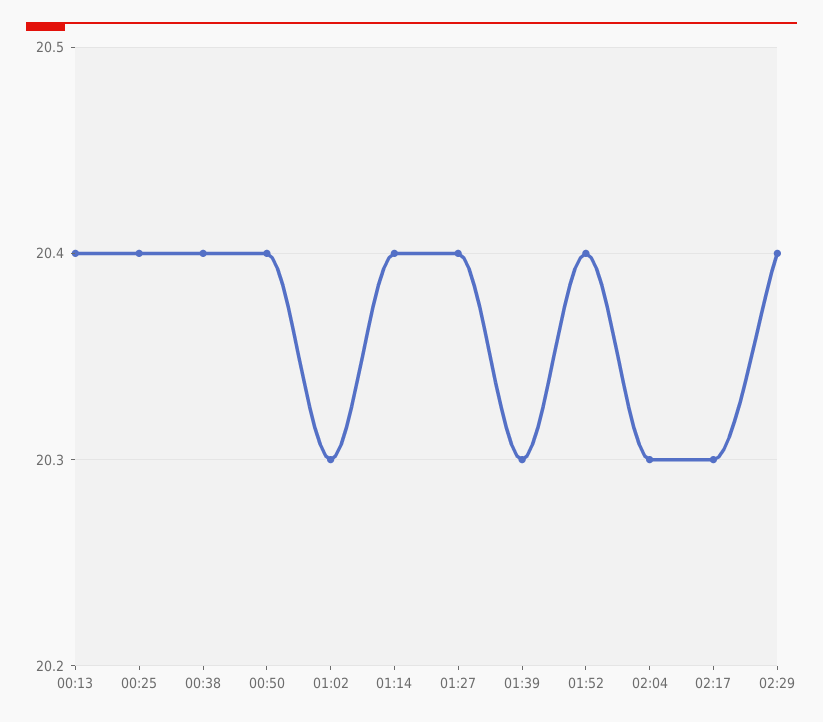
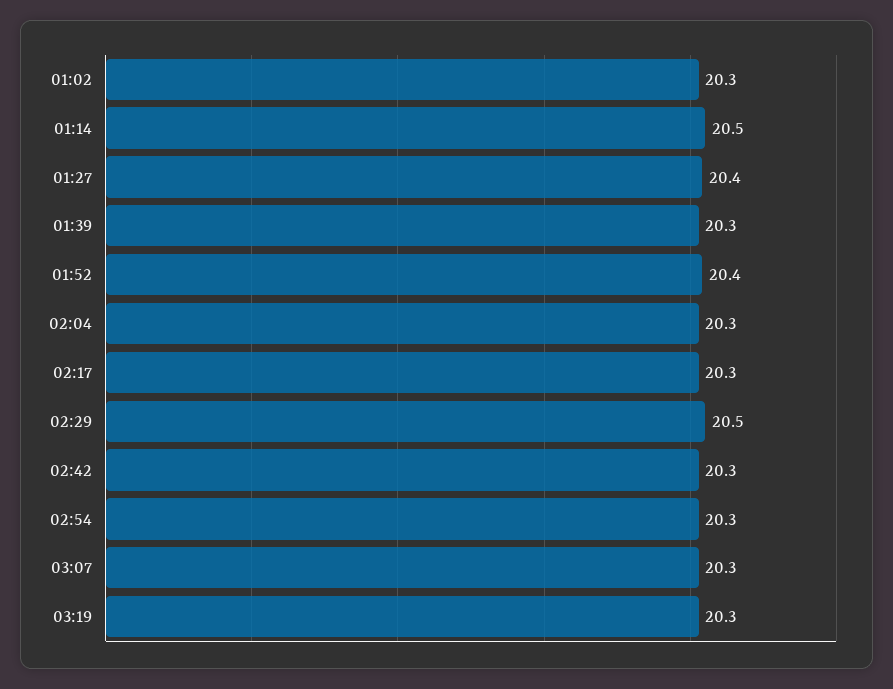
00:13: 20.4 -> none
00:25: 20.4 -> none
00:38: 20.4 -> none
00:50: 20.4 -> none
01:14: 20.4 -> 20.5
02:29: 20.4 -> 20.5
02:42: none -> 20.3
02:54: none -> 20.3
03:07: none -> 20.3
03:19: none -> 20.3

